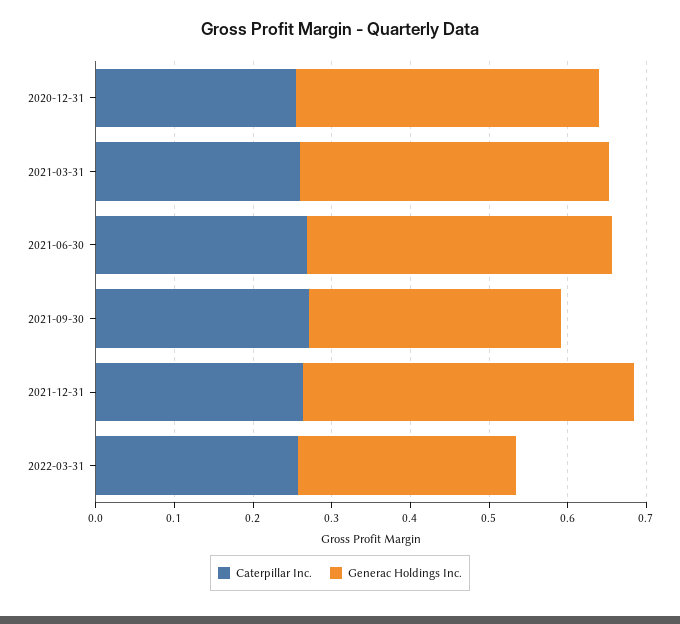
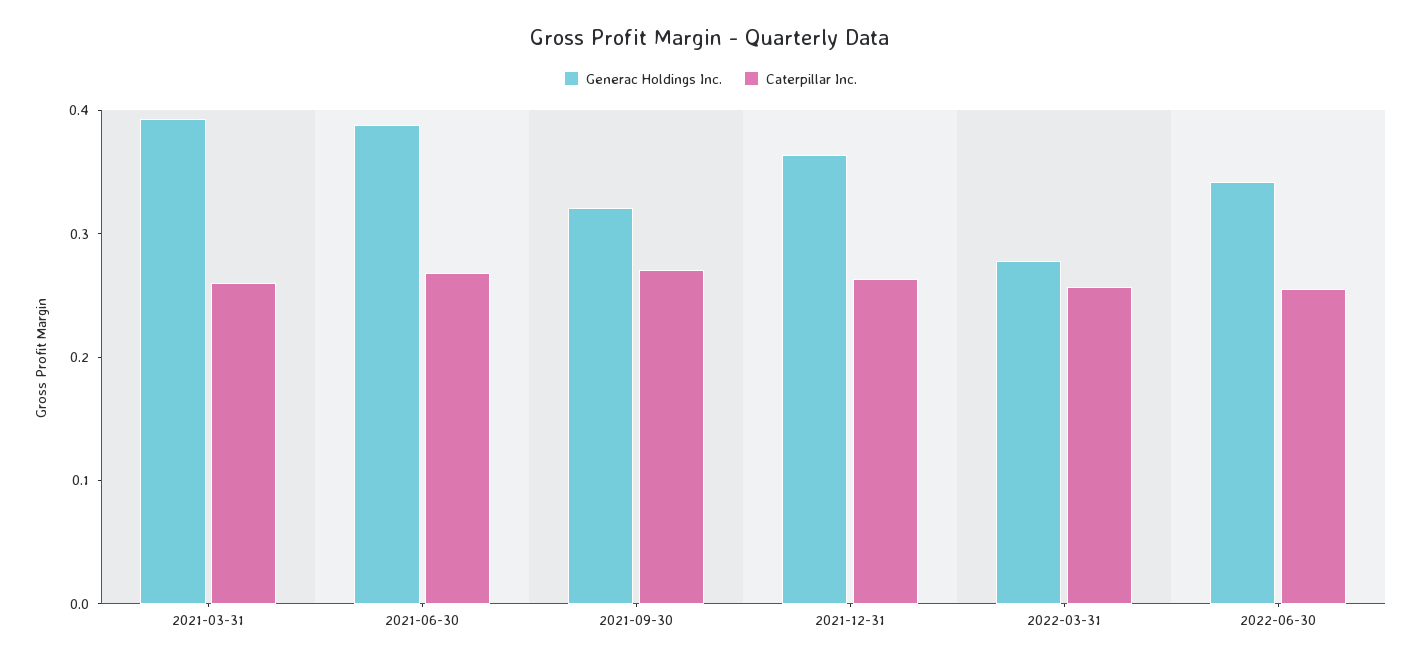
Caterpillar Inc., 2020-12-31: 0.26 -> none
Generac Holdings Inc., 2020-12-31: 0.38 -> none
Generac Holdings Inc., 2021-12-31: 0.42 -> 0.36
Generac Holdings Inc., 2022-06-30: none -> 0.34
Caterpillar Inc., 2022-06-30: none -> 0.26

